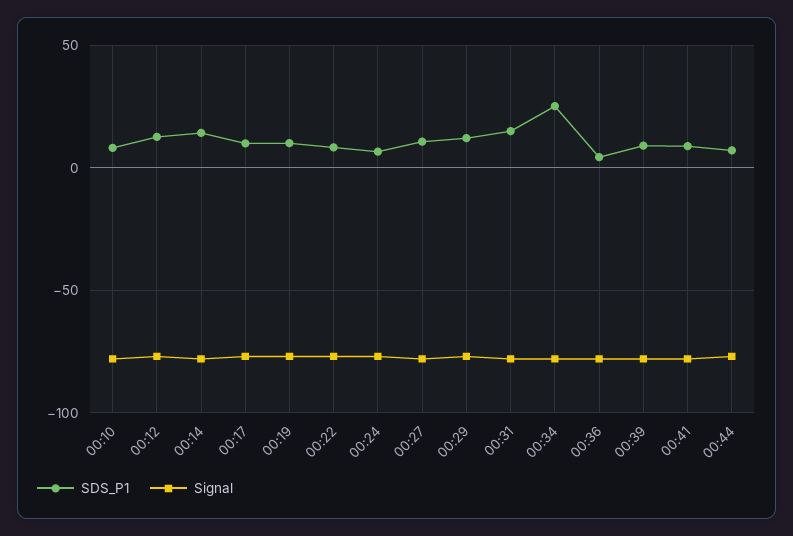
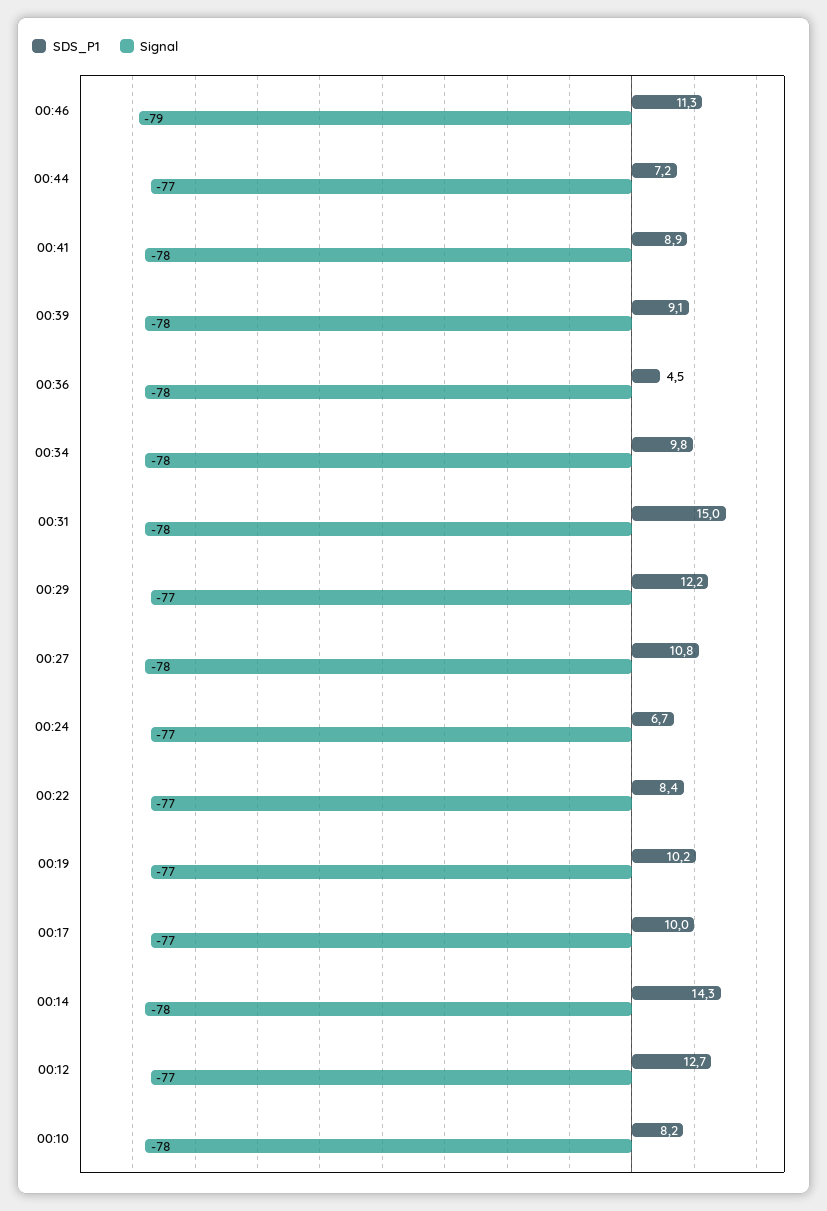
SDS_P1, 00:34: 25 -> 9.8
SDS_P1, 00:46: none -> 11.3
Signal, 00:46: none -> -79

